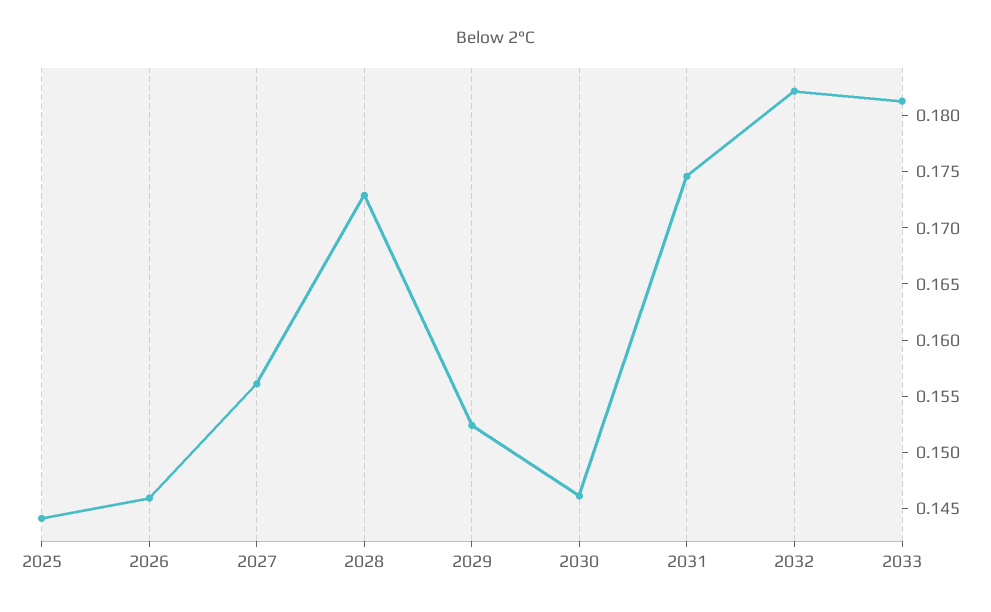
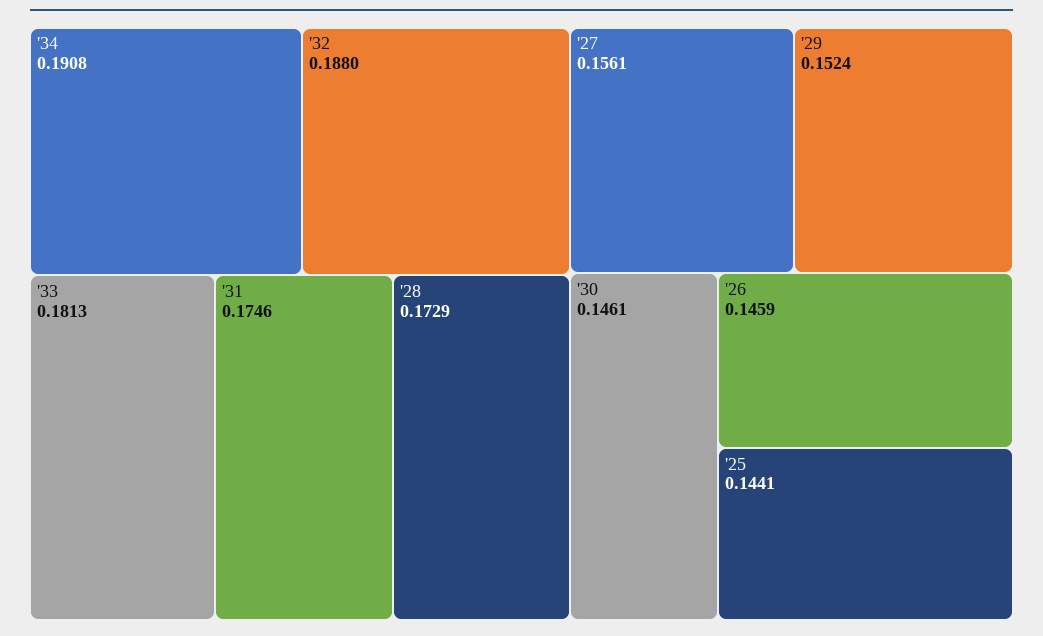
2032: 0.182 -> 0.188
'34: none -> 0.1908

